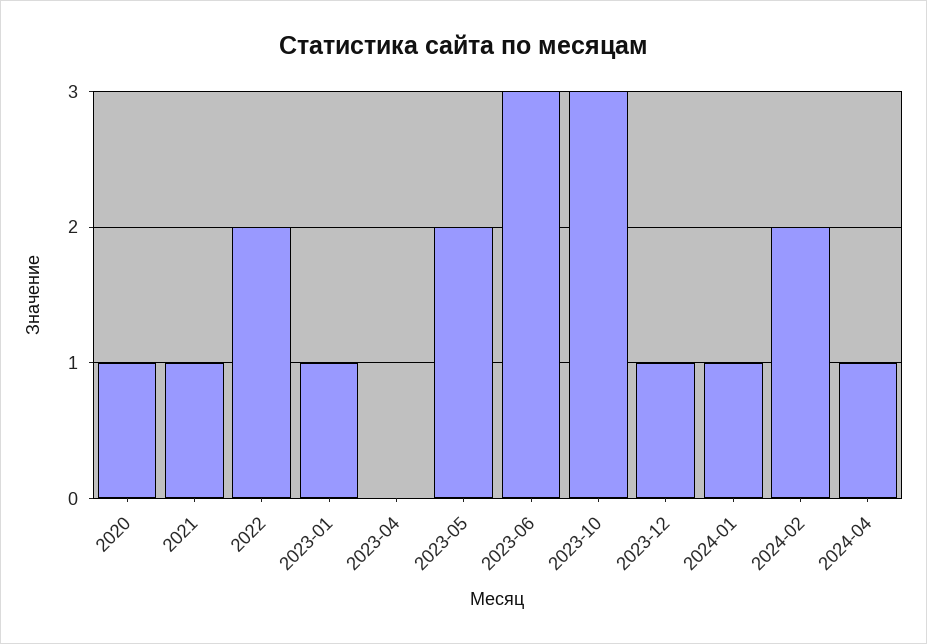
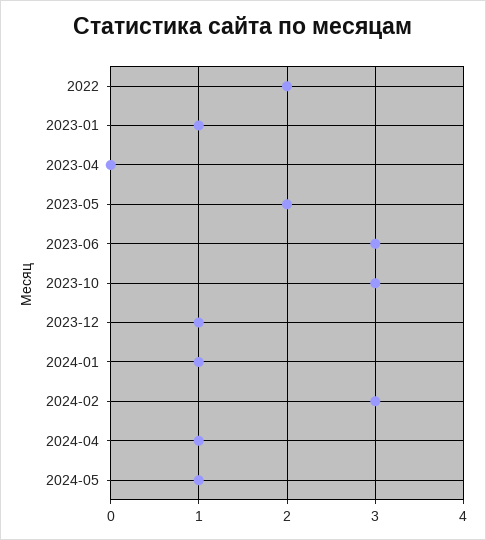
2020: 1 -> none
2021: 1 -> none
2024-02: 2 -> 3
2024-05: none -> 1

